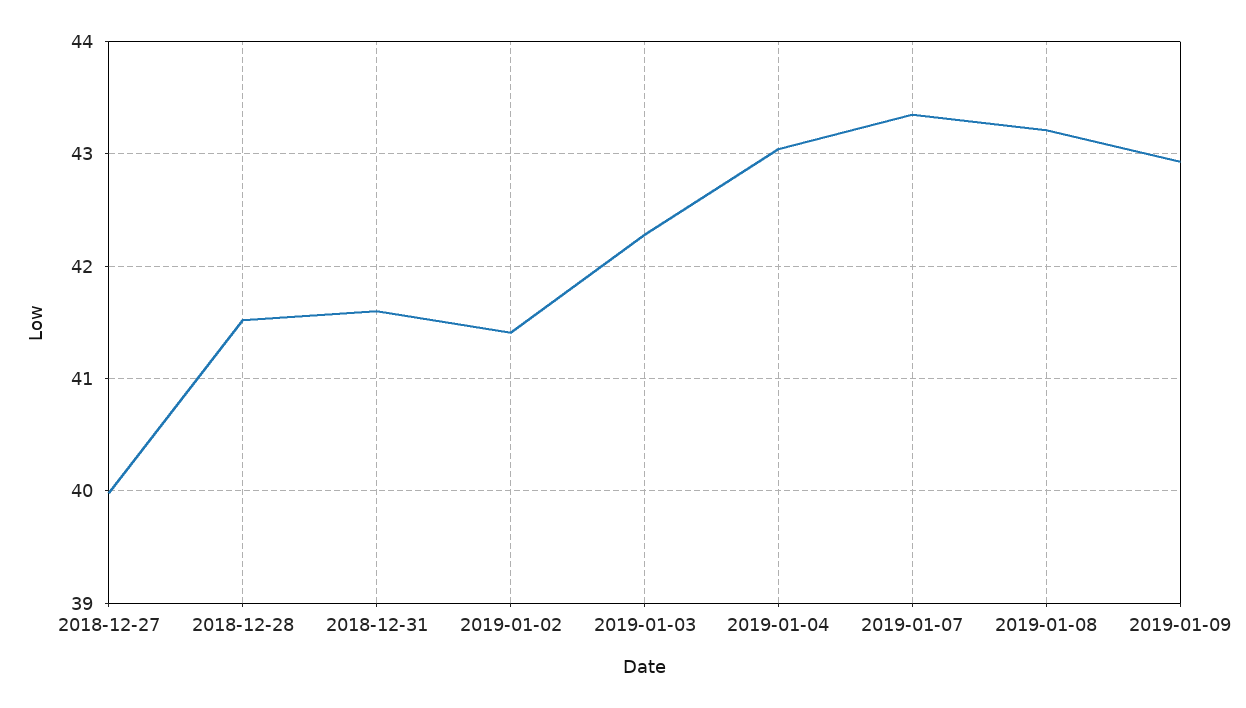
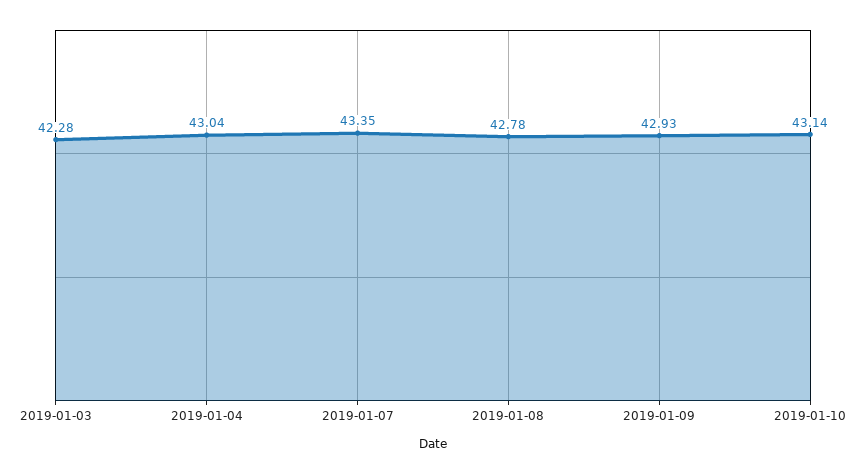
2018-12-27: 40 -> none
2018-12-28: 41.5 -> none
2018-12-31: 41.6 -> none
2019-01-02: 41.4 -> none
2019-01-08: 43.2 -> 42.78
2019-01-10: none -> 43.14

